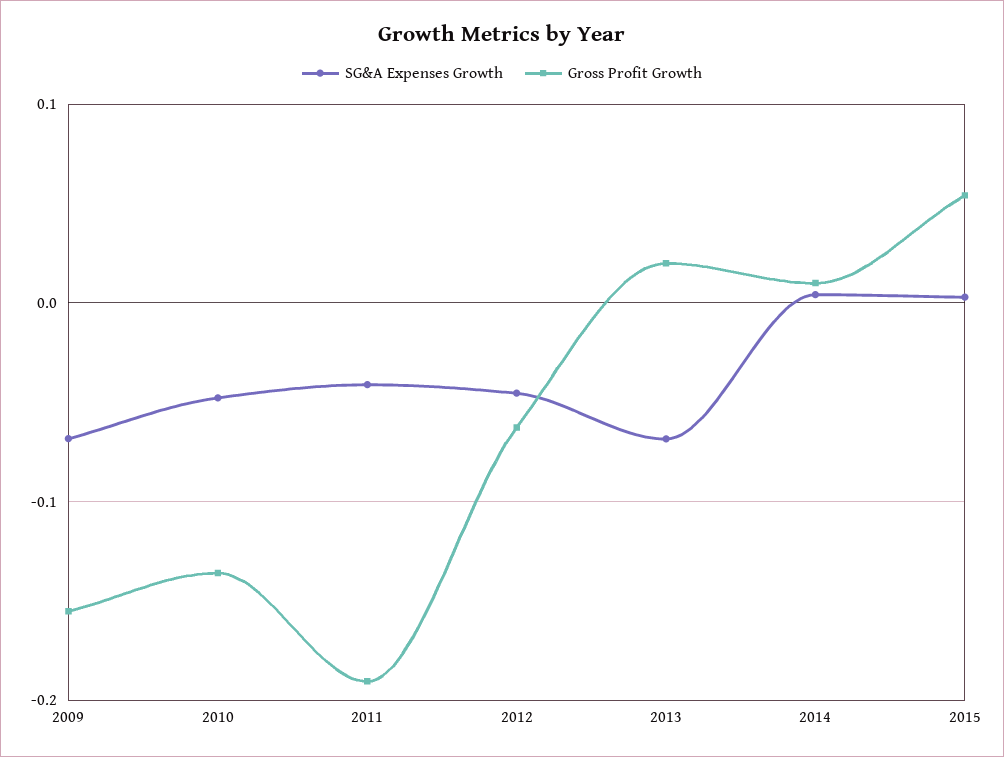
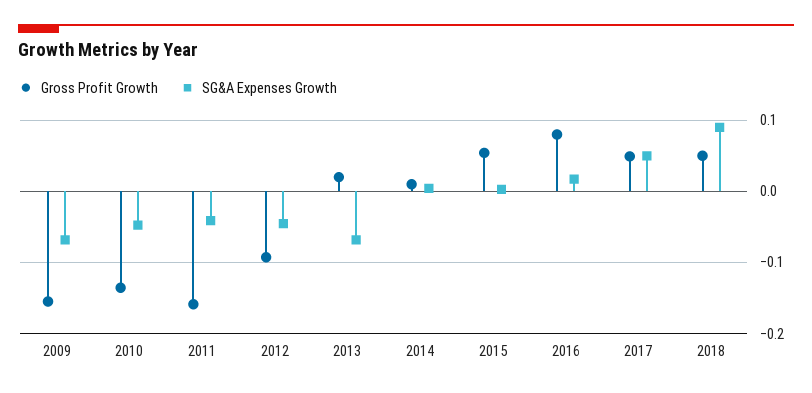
Gross Profit Growth, 2011: -0.19 -> -0.16
Gross Profit Growth, 2012: -0.06 -> -0.09
Gross Profit Growth, 2016: none -> 0.08
SG&A Expenses Growth, 2016: none -> 0.02
Gross Profit Growth, 2017: none -> 0.05
SG&A Expenses Growth, 2017: none -> 0.05
Gross Profit Growth, 2018: none -> 0.05
SG&A Expenses Growth, 2018: none -> 0.09

